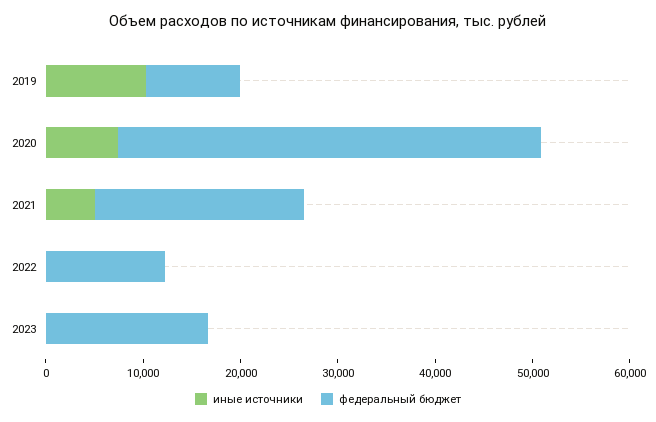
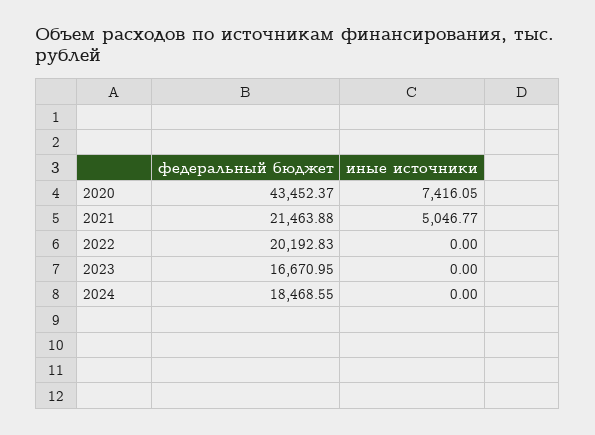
иные источники, 2019: 10000 -> none
федеральный бюджет, 2019: 10000 -> none
федеральный бюджет, 2022: 12000 -> 20192.83
федеральный бюджет, 2024: none -> 18468.55
иные источники, 2024: none -> 0

